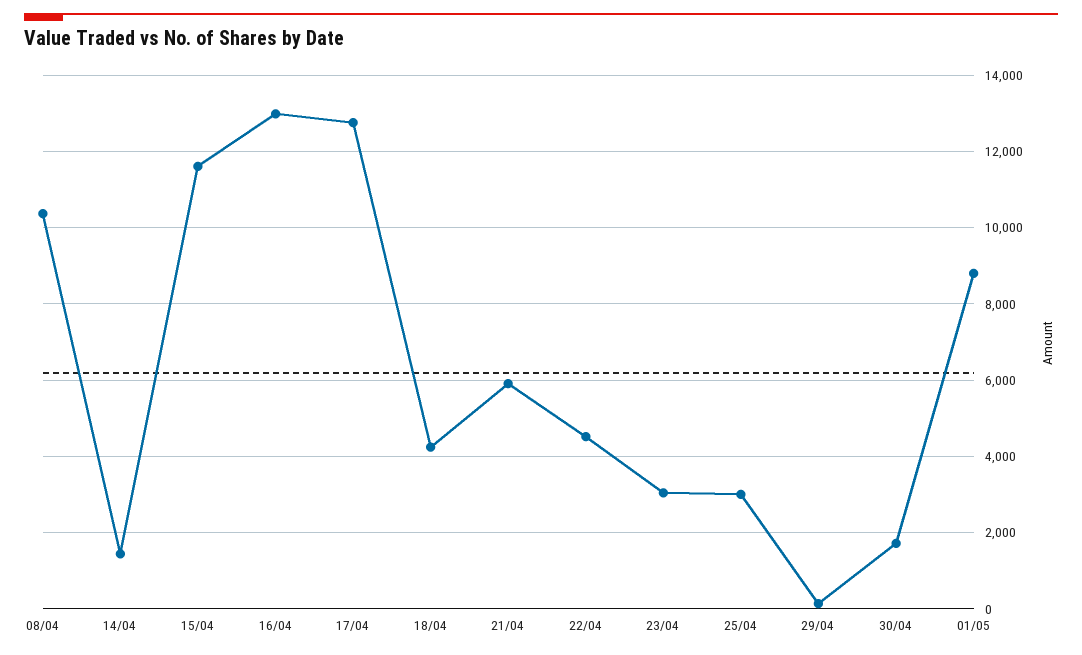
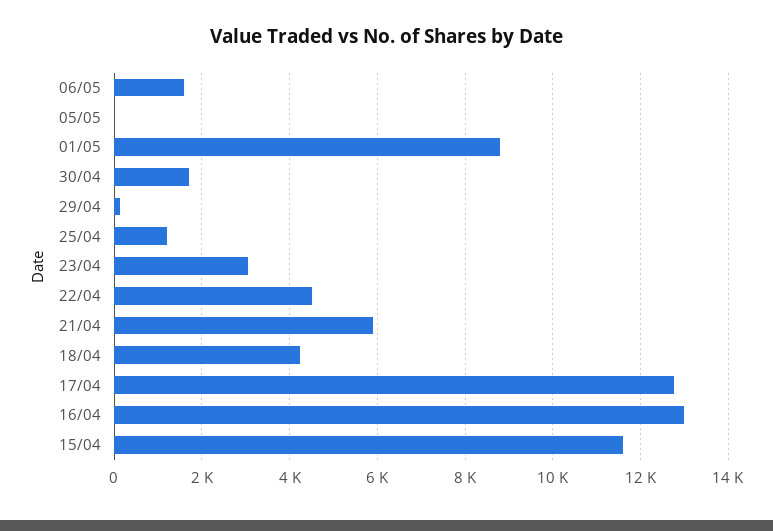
08/04: 10400 -> none
14/04: 1400 -> none
25/04: 3000 -> 1200
06/05: none -> 1600
05/05: none -> 0

